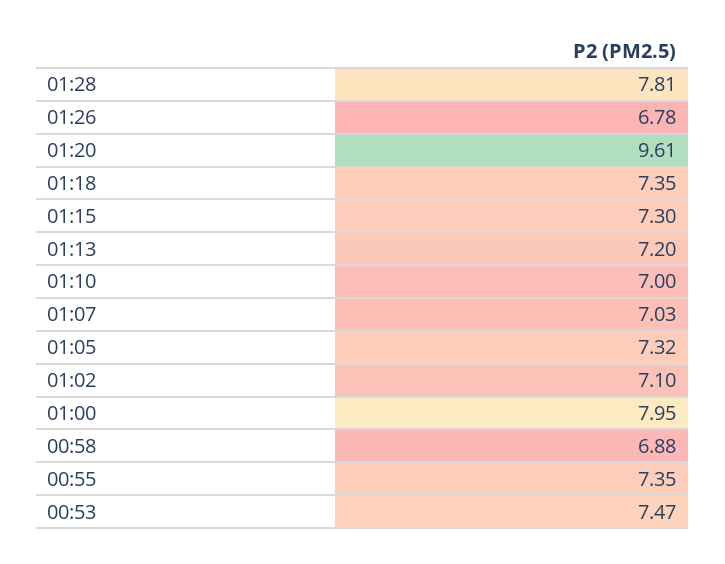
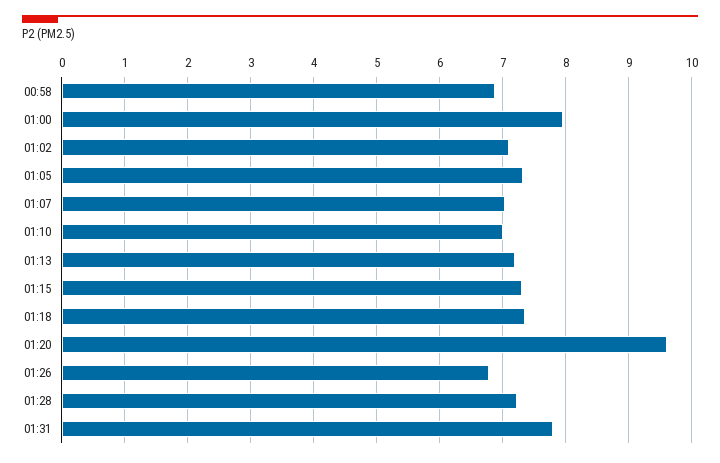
01:28: 7.81 -> 7.2
00:55: 7.35 -> none
00:53: 7.47 -> none
01:31: none -> 7.8

